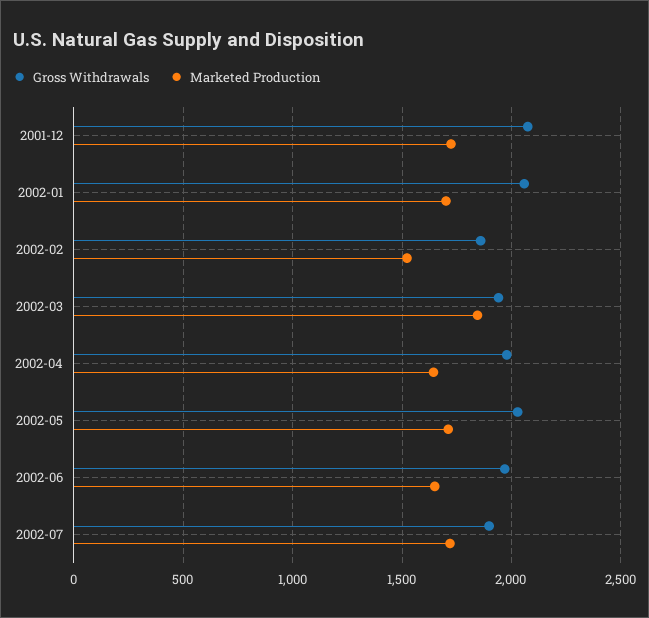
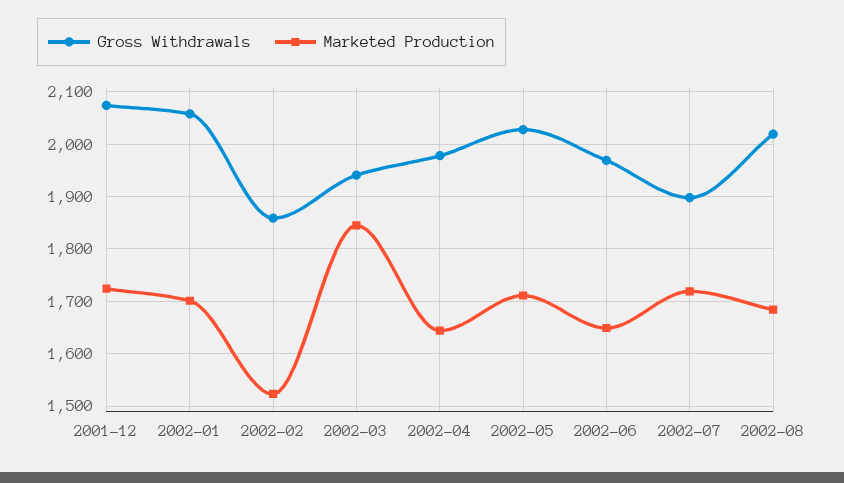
Gross Withdrawals, 2002-08: none -> 2020
Marketed Production, 2002-08: none -> 1680

